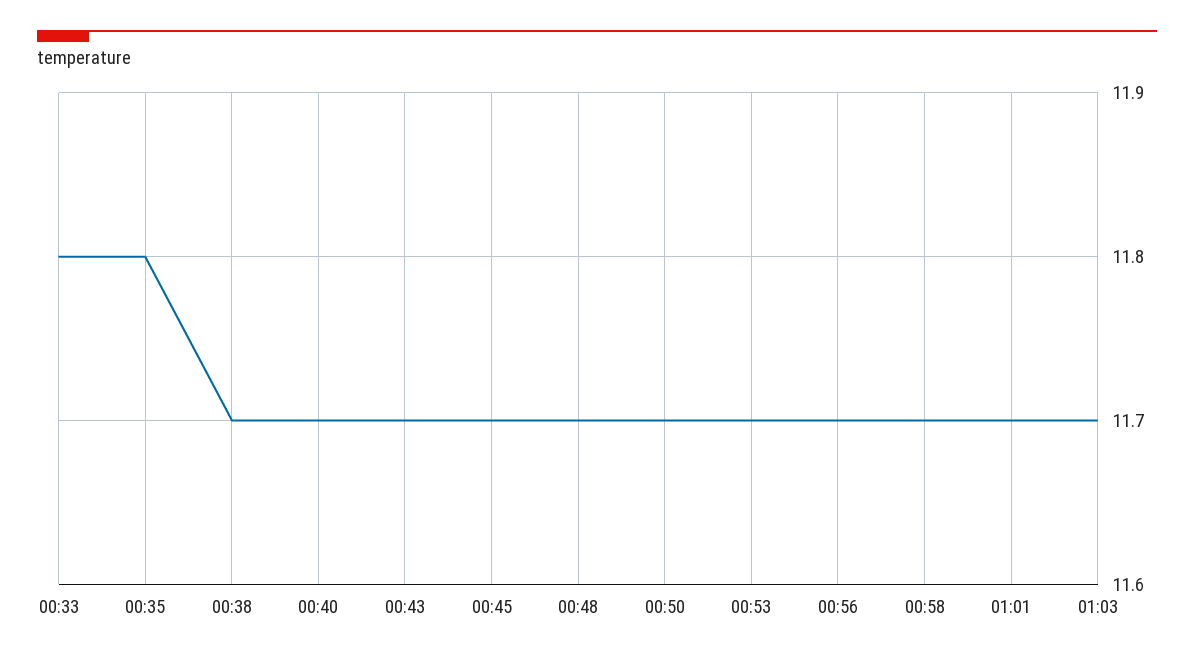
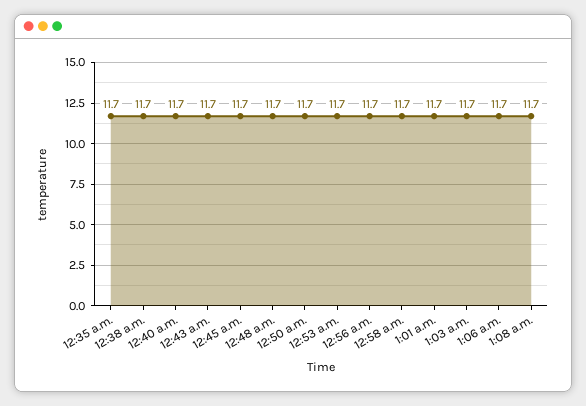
00:33: 11.8 -> none
00:35: 11.8 -> 11.7
1:06 a.m.: none -> 11.7
1:08 a.m.: none -> 11.7

